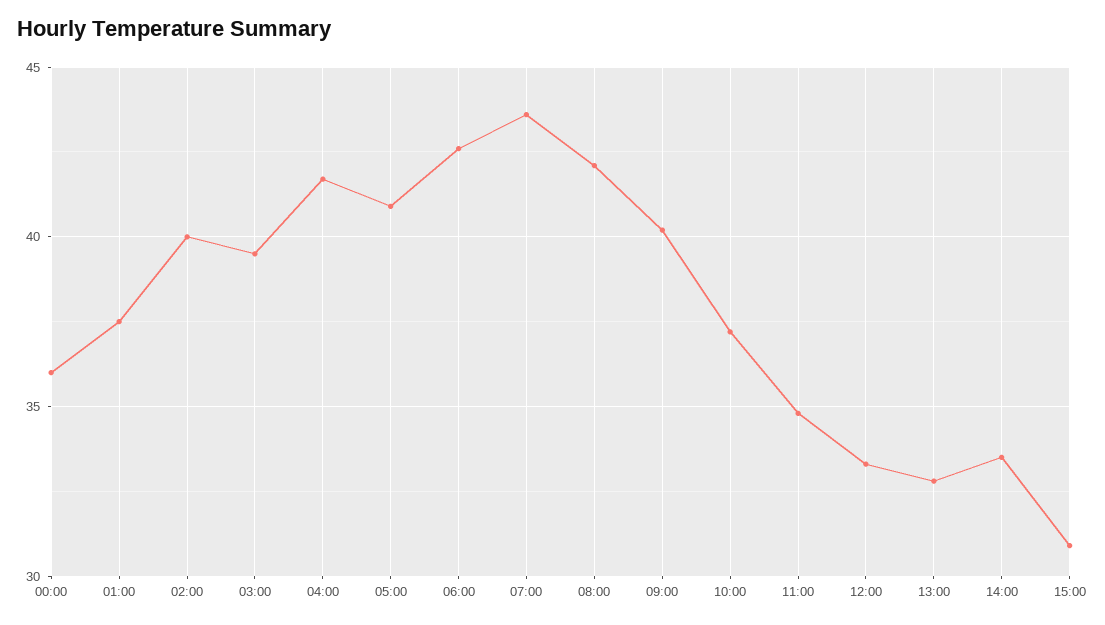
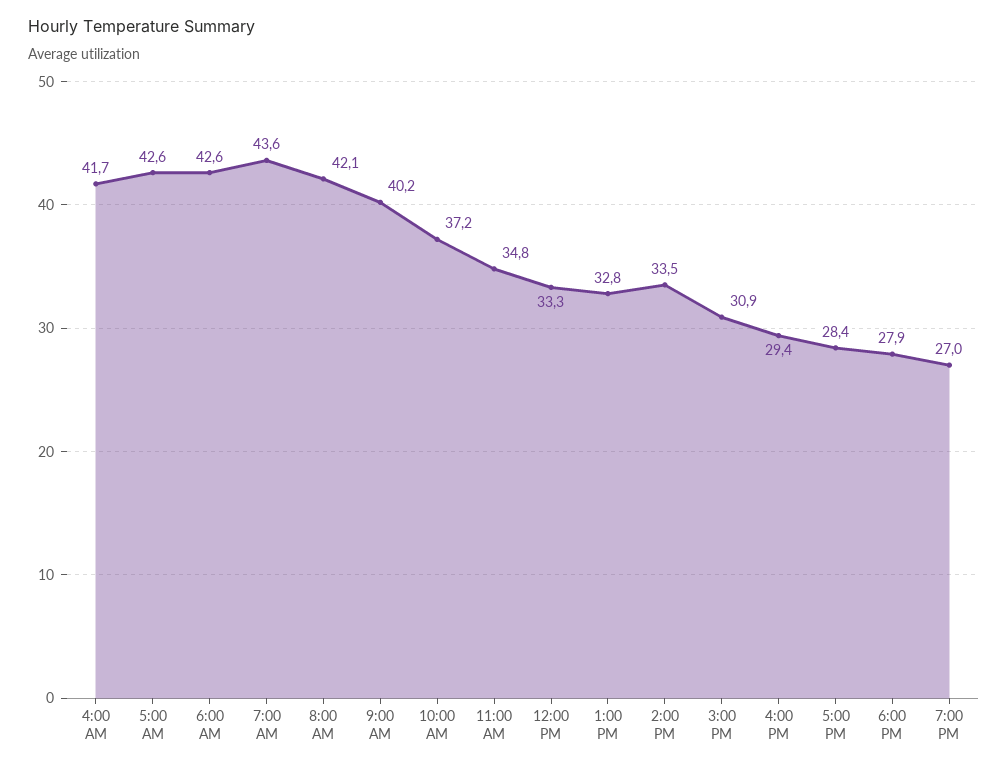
00:00: 36 -> none
01:00: 37.5 -> none
02:00: 40 -> none
03:00: 39.5 -> none
05:00: 41 -> 42.6
4:00 PM: none -> 29.4
5:00 PM: none -> 28.4
6:00 PM: none -> 27.9
7:00 PM: none -> 27

